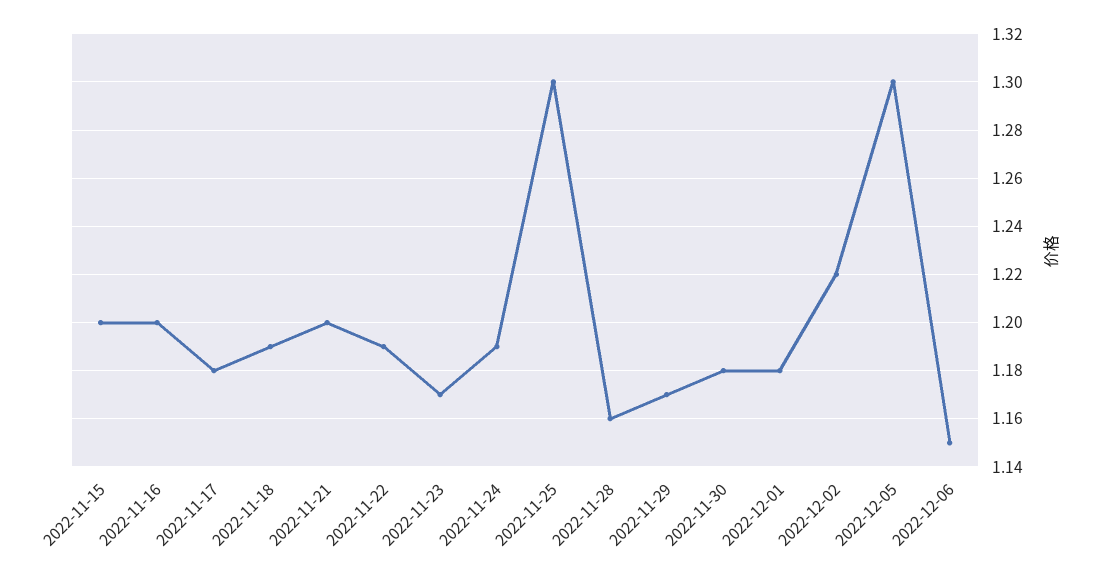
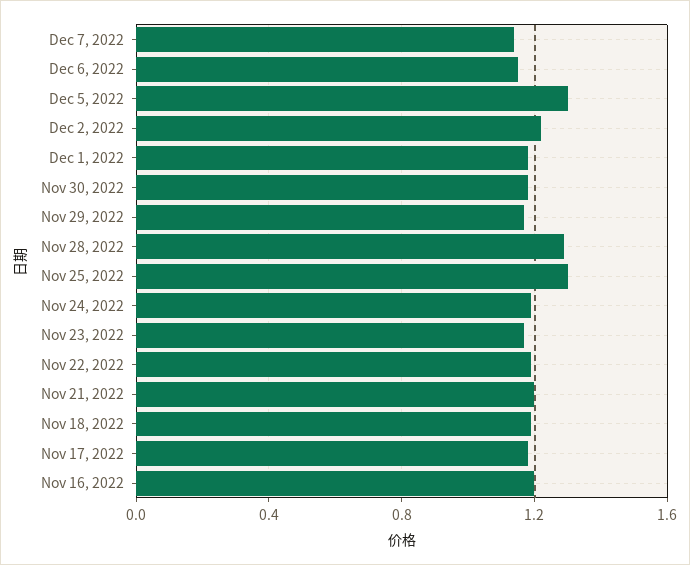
2022-11-15: 1.2 -> none
2022-11-28: 1.16 -> 1.3
Dec 7, 2022: none -> 1.15

